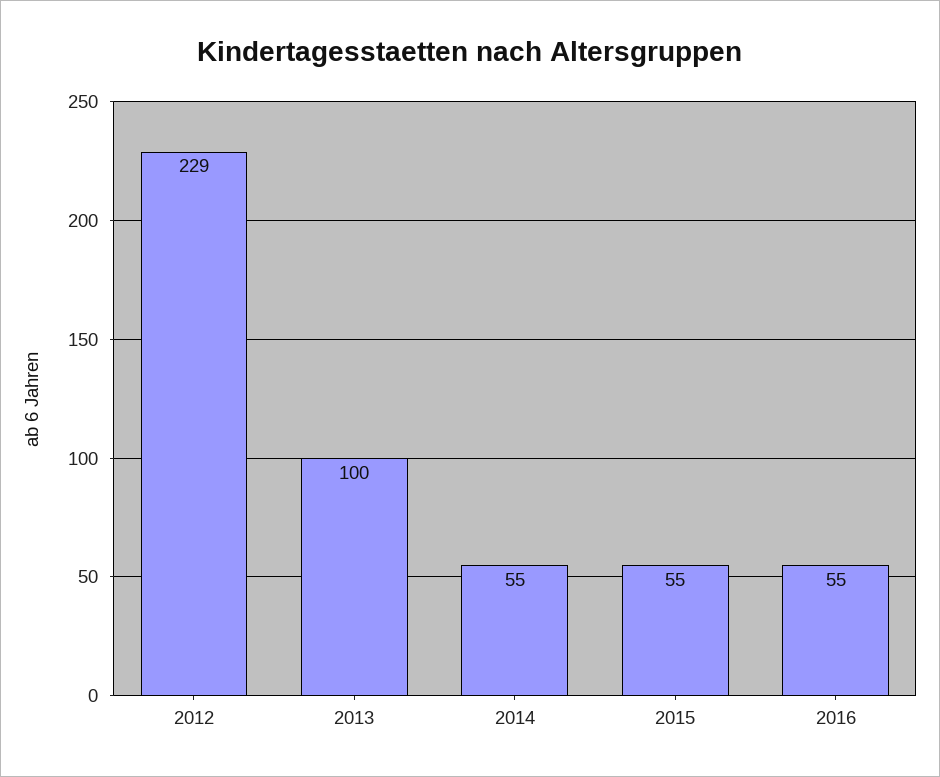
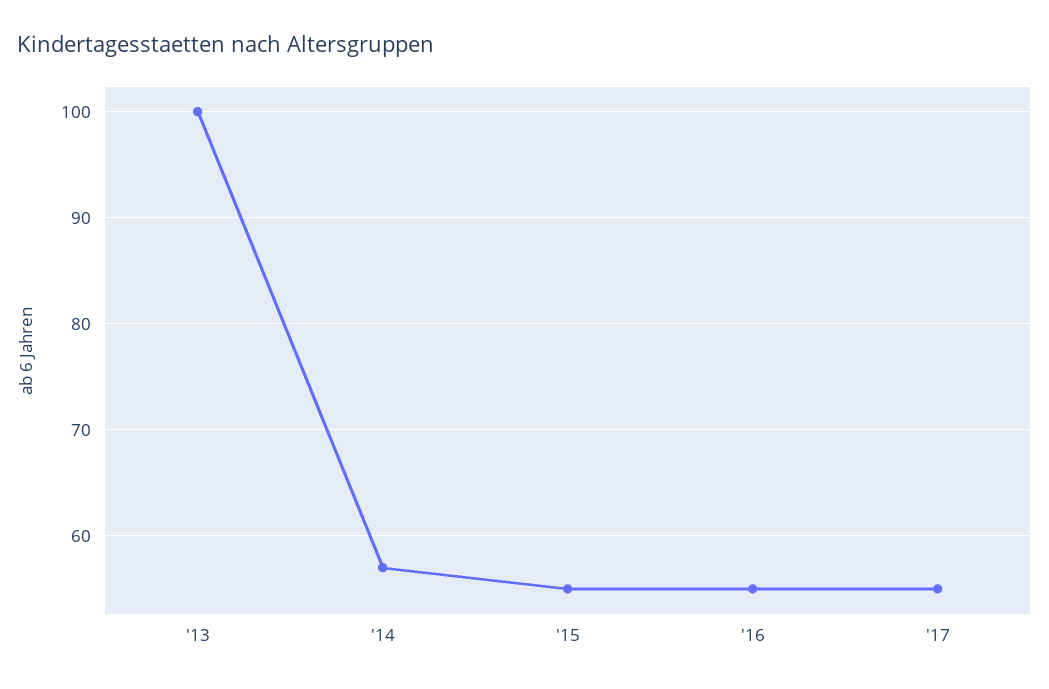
2012: 229 -> none
2014: 55 -> 57
'17: none -> 55

